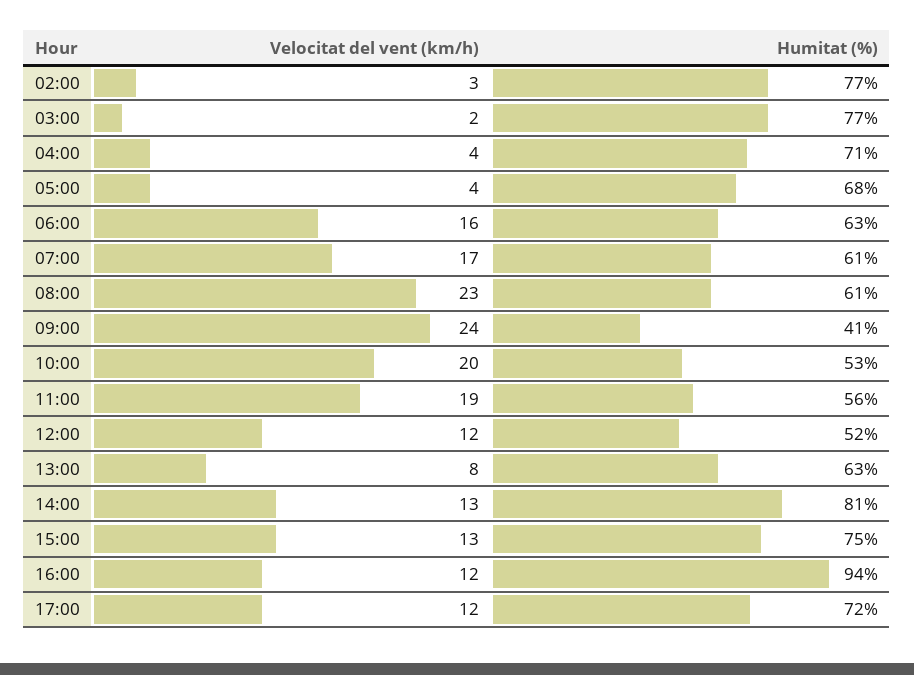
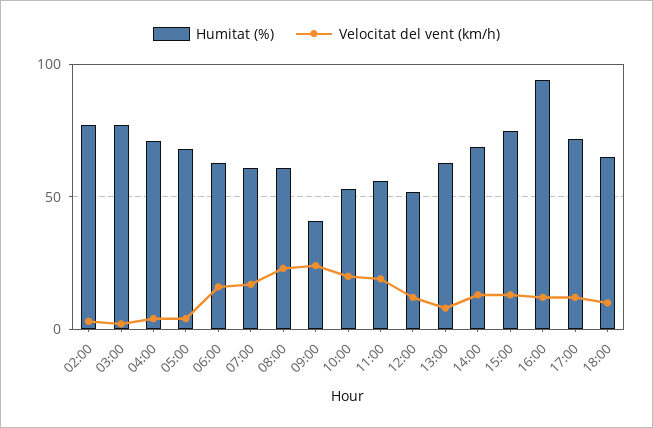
Humitat (%), 14:00: 81 -> 70
Humitat (%), 18:00: none -> 65
Velocitat del vent (km/h), 18:00: none -> 10

